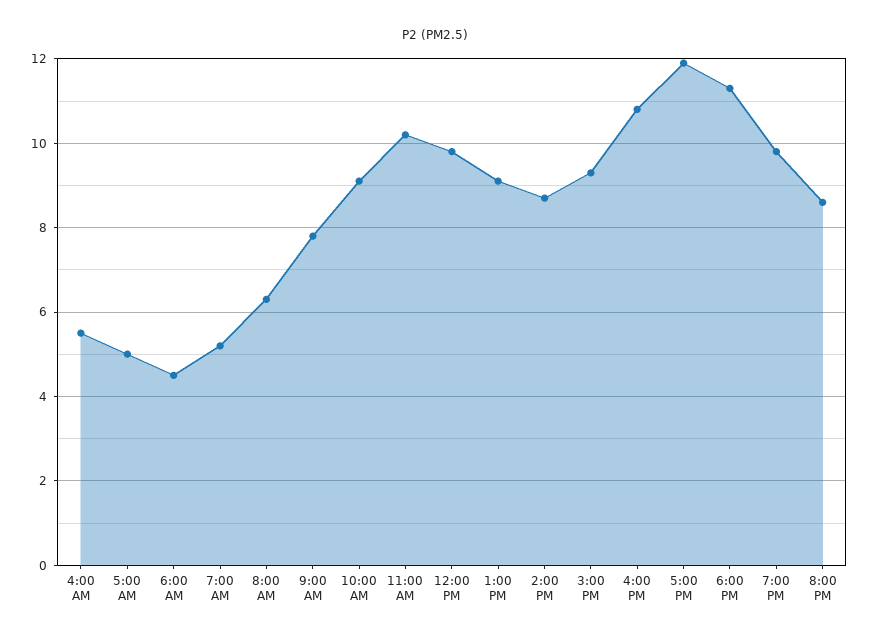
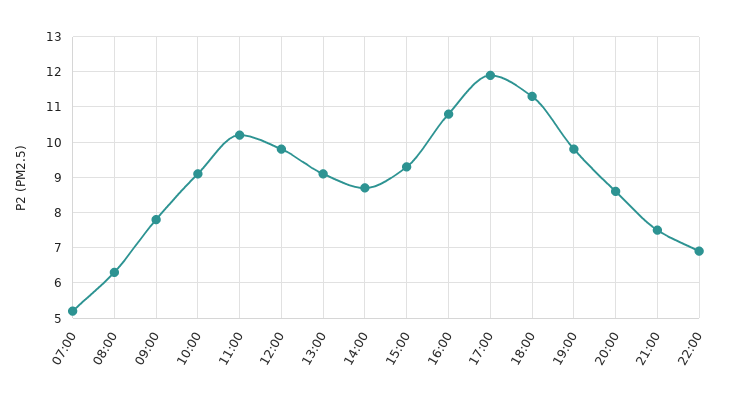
4:00 AM: 5.5 -> none
5:00 AM: 5 -> none
6:00 AM: 4.5 -> none
21:00: none -> 7.5
22:00: none -> 7

